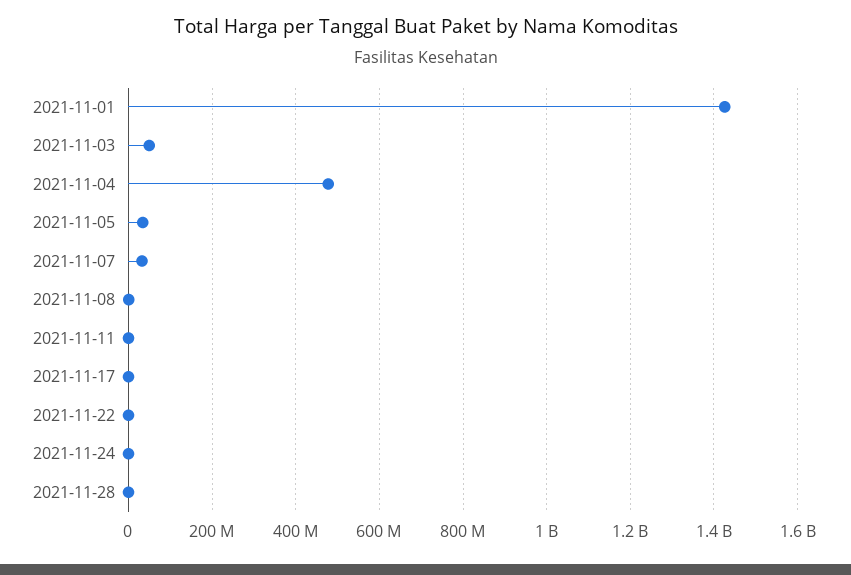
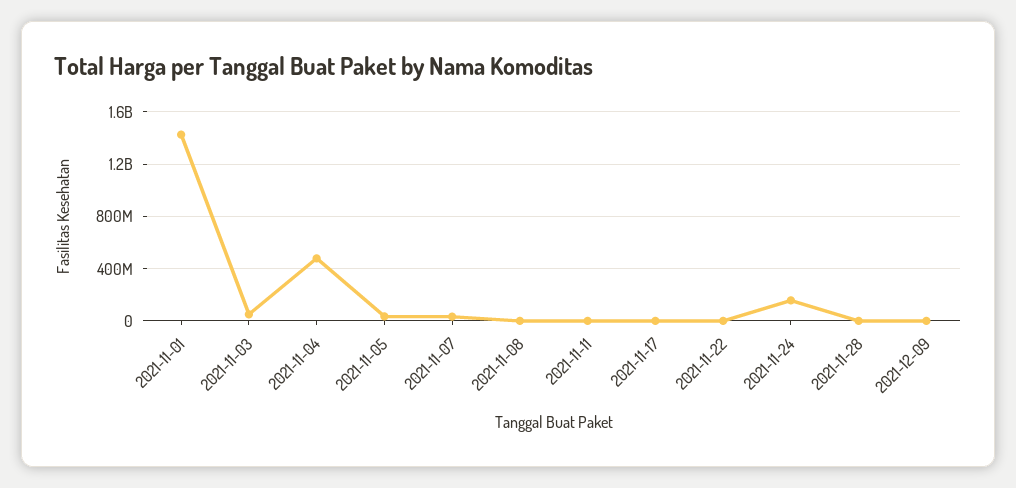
2021-11-24: 0 -> 150000000
2021-12-09: none -> 0

